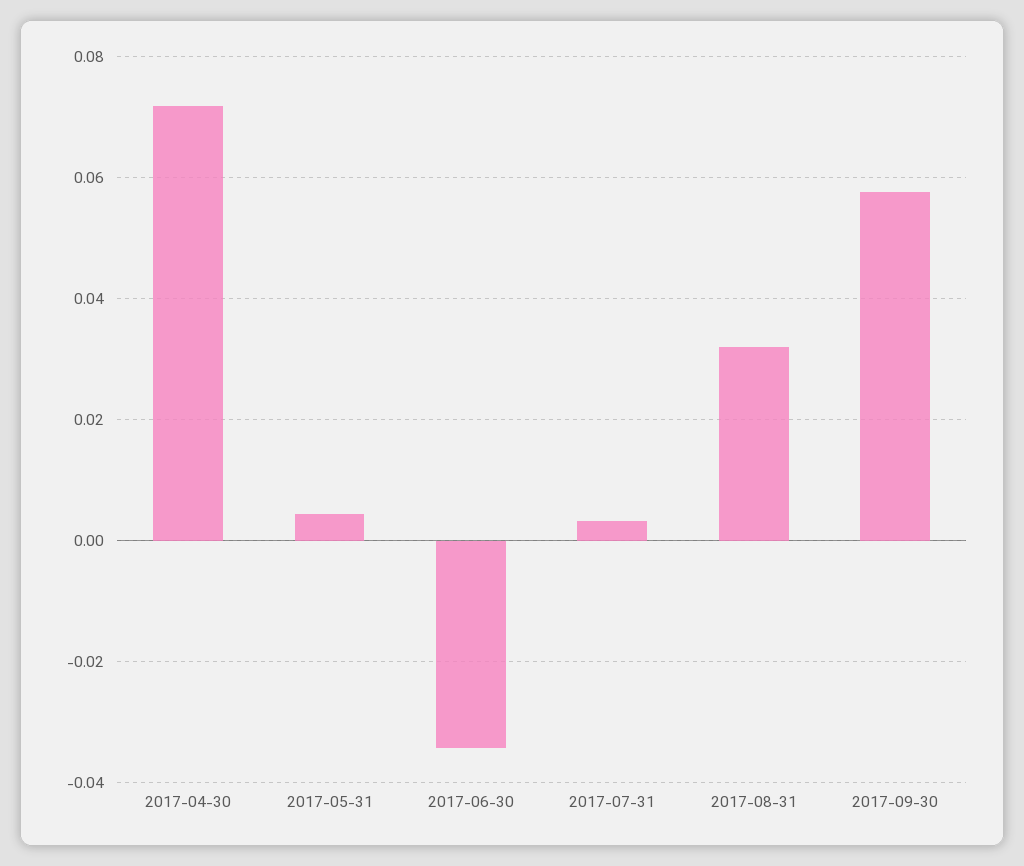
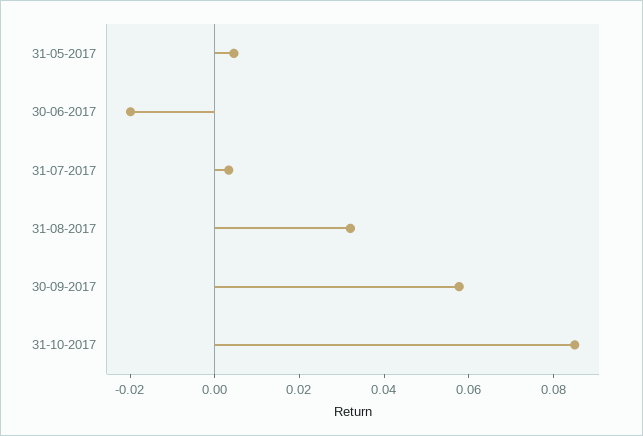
2017-04-30: 0.072 -> none
2017-06-30: -0.034 -> -0.02
31-10-2017: none -> 0.085

